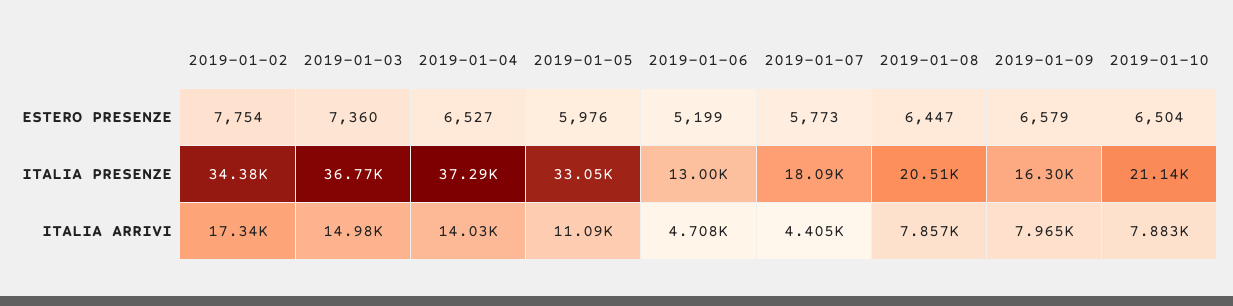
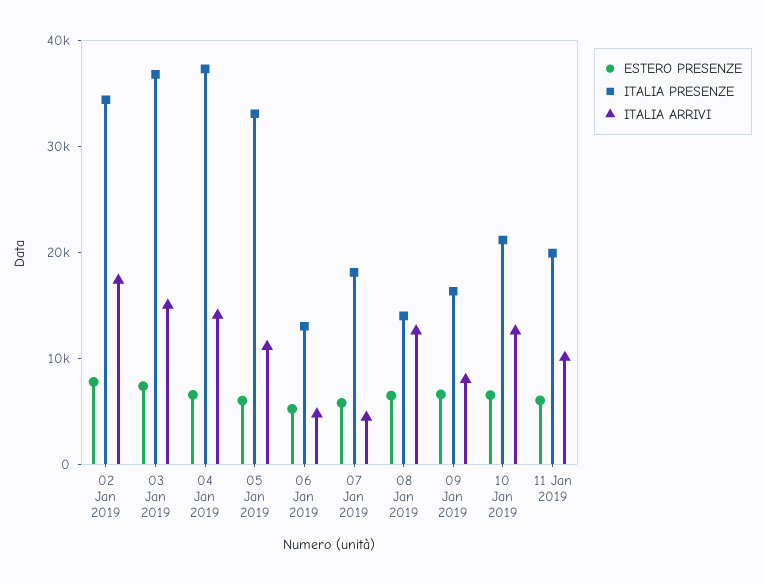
ITALIA PRESENZE, 2019-01-08: 20510 -> 14000
ITALIA ARRIVI, 2019-01-08: 7857 -> 12000
ITALIA ARRIVI, 2019-01-10: 7883 -> 12000
ESTERO PRESENZE, 11 Jan 2019: none -> 6000
ITALIA PRESENZE, 11 Jan 2019: none -> 20000
ITALIA ARRIVI, 11 Jan 2019: none -> 10000

